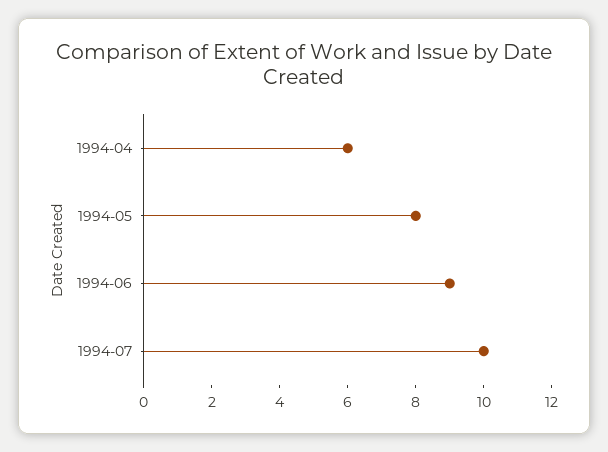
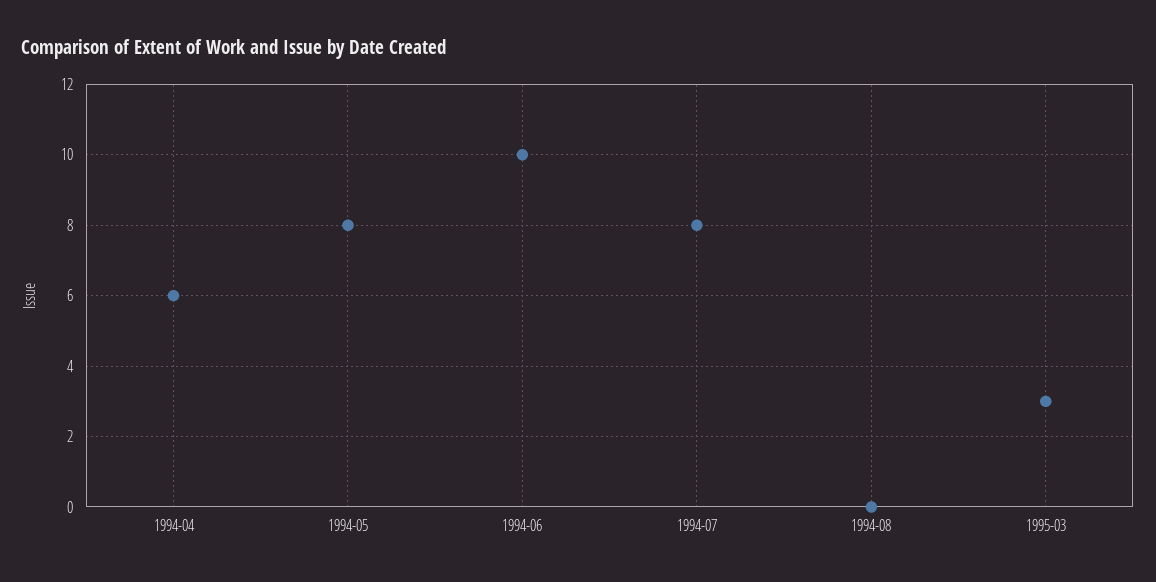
1994-06: 9 -> 10
1994-07: 10 -> 8
1994-08: none -> 0
1995-03: none -> 3

